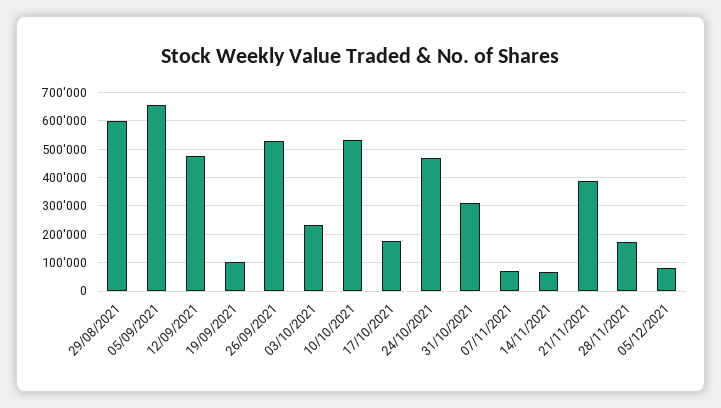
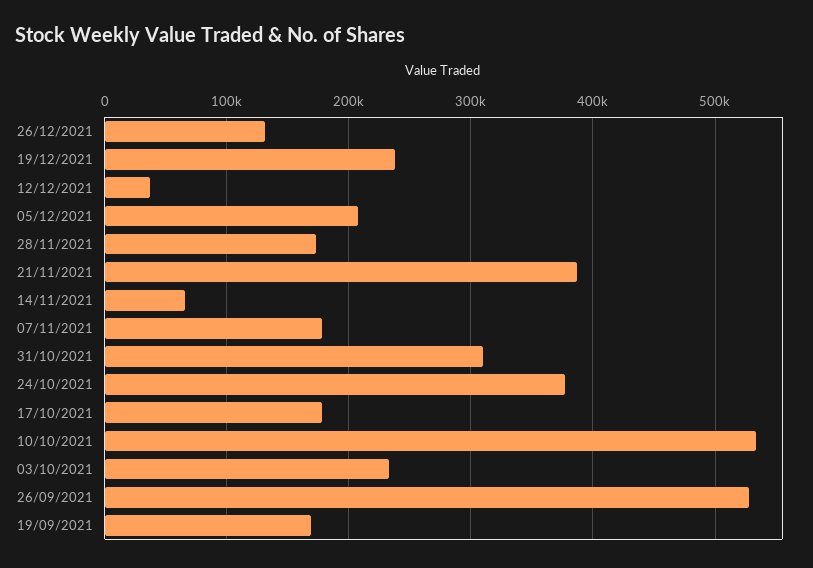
29/08/2021: 600000 -> none
05/09/2021: 650000 -> none
12/09/2021: 475000 -> none
19/09/2021: 100000 -> 170000
24/10/2021: 475000 -> 380000
07/11/2021: 75000 -> 180000
05/12/2021: 75000 -> 210000
26/12/2021: none -> 130000
19/12/2021: none -> 240000
12/12/2021: none -> 40000

